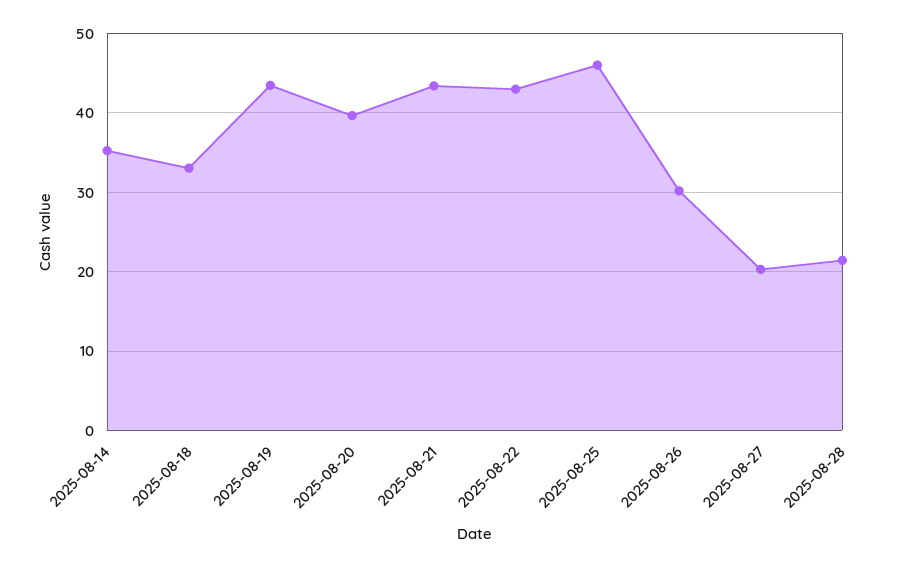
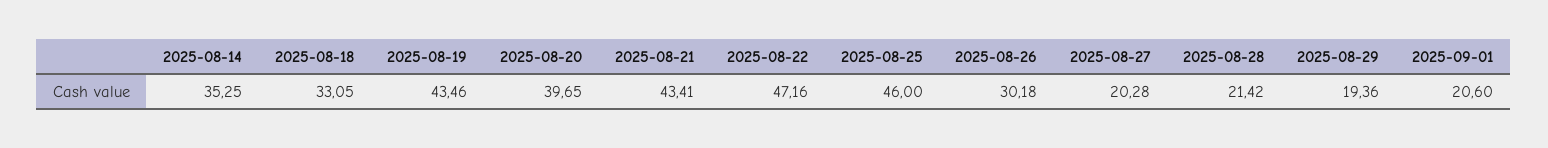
2025-08-22: 43 -> 47.16
2025-08-29: none -> 19.36
2025-09-01: none -> 20.6

